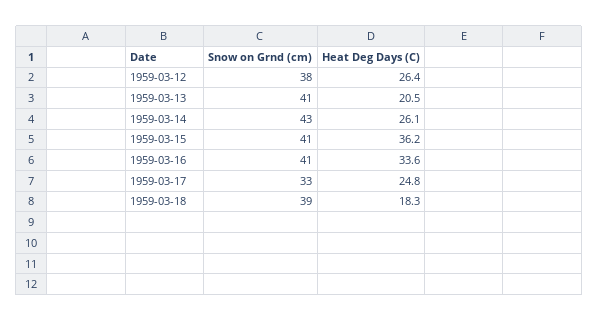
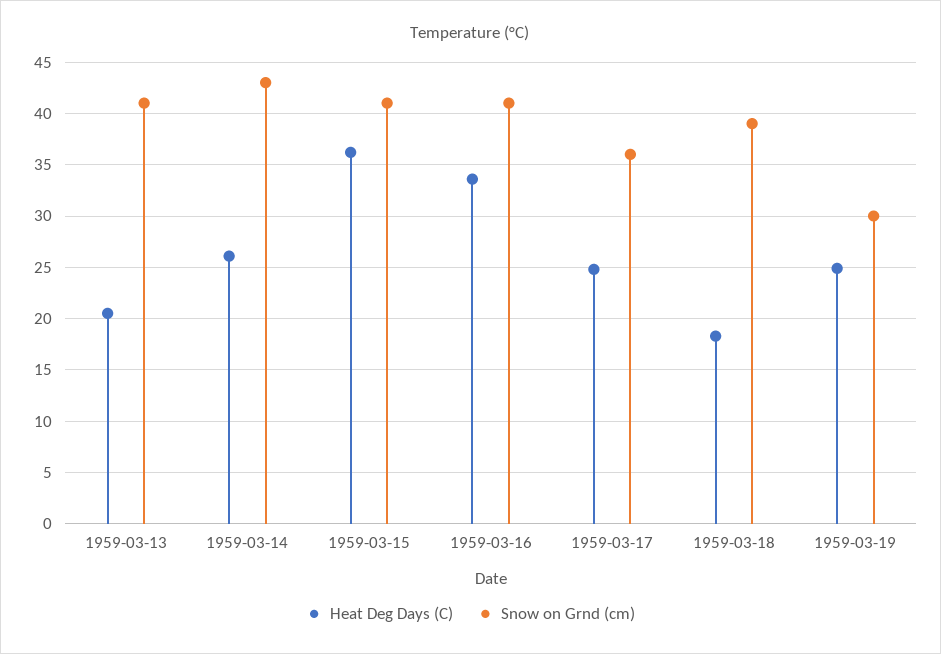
Snow on Grnd (cm), 1959-03-12: 38 -> none
Heat Deg Days (C), 1959-03-12: 26.4 -> none
Snow on Grnd (cm), 1959-03-17: 33 -> 36
Heat Deg Days (C), 1959-03-19: none -> 25
Snow on Grnd (cm), 1959-03-19: none -> 30

